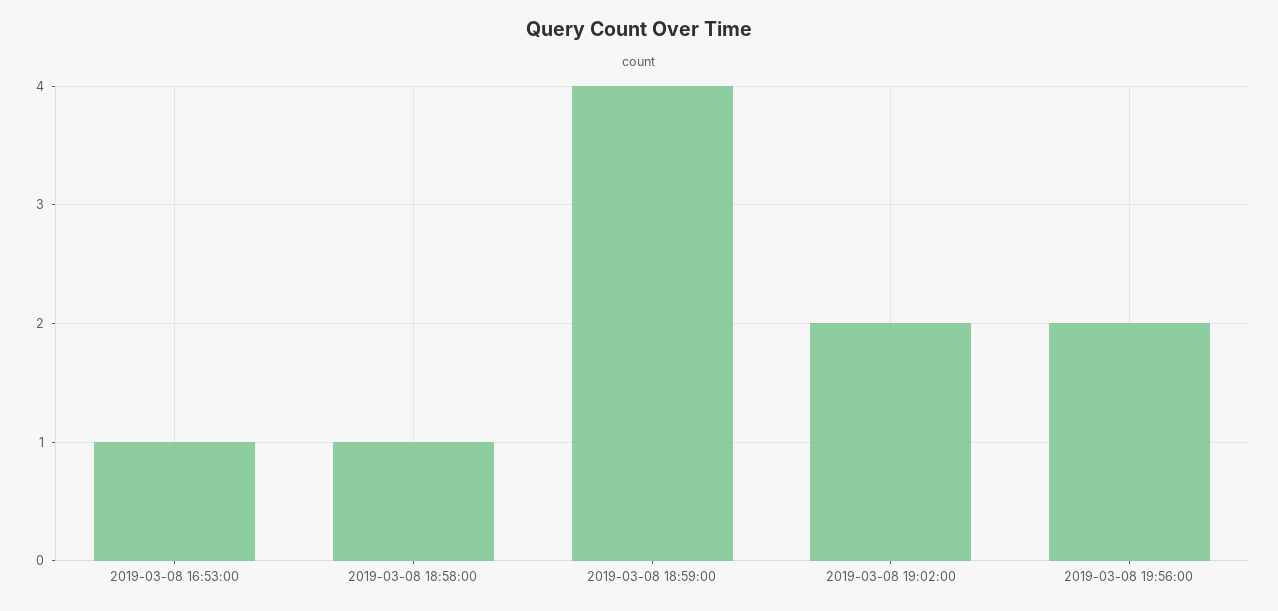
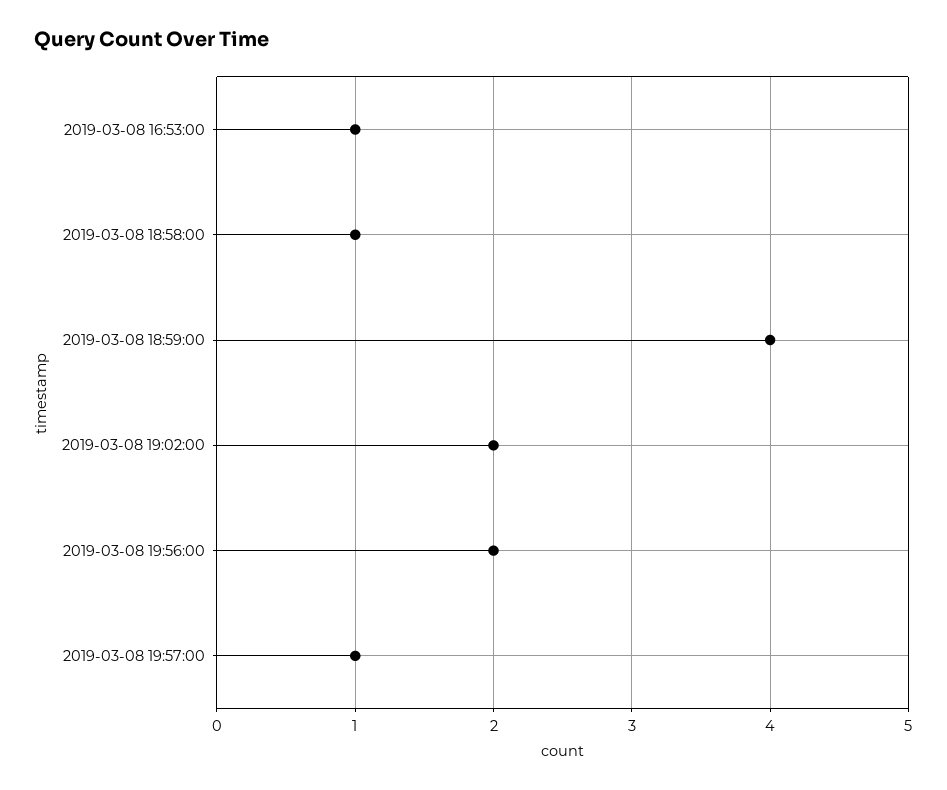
2019-03-08 19:57:00: none -> 1

